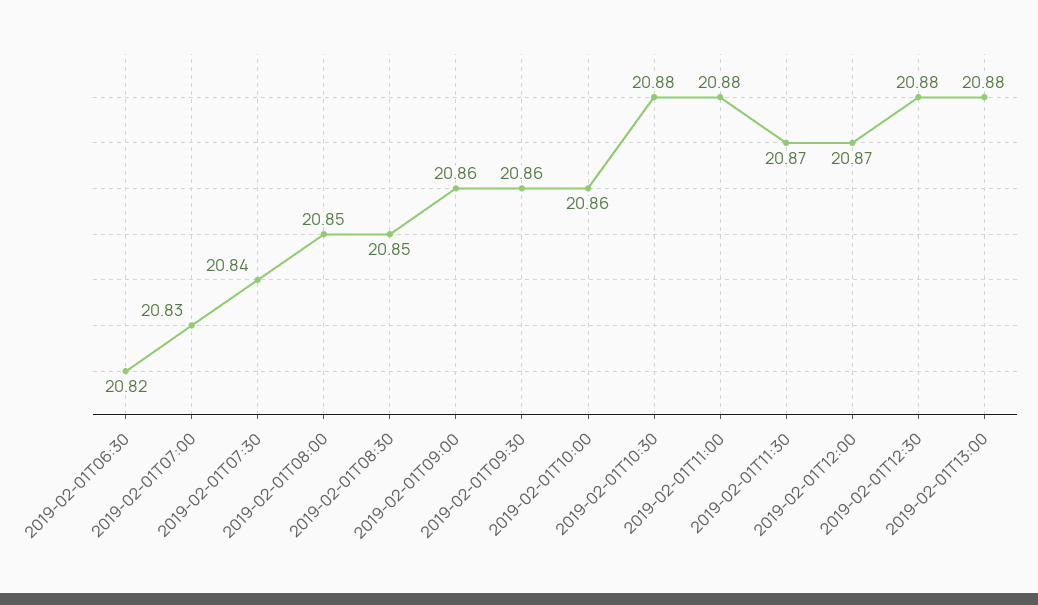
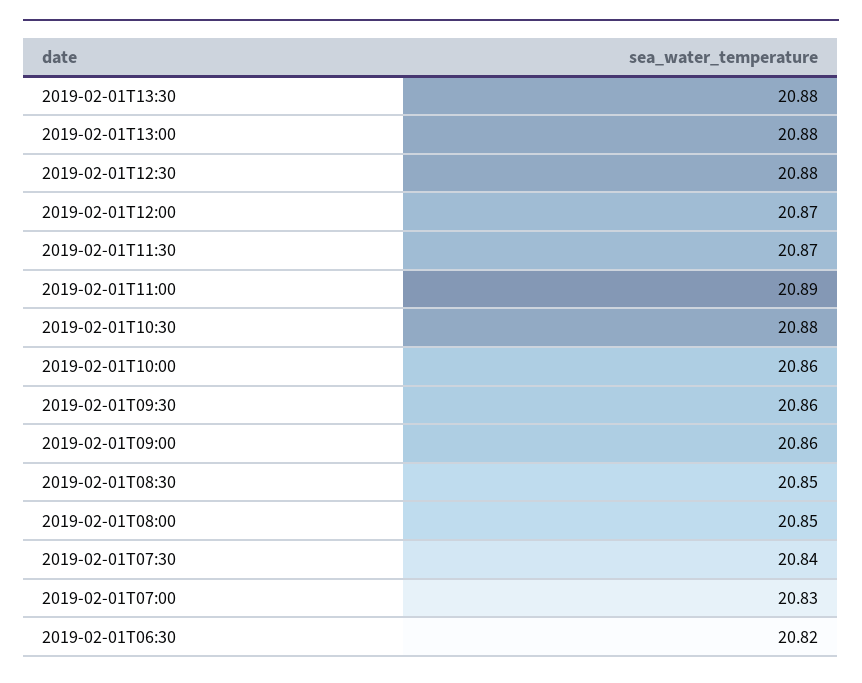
2019-02-01T11:00: 20.88 -> 20.89
2019-02-01T13:30: none -> 20.88

